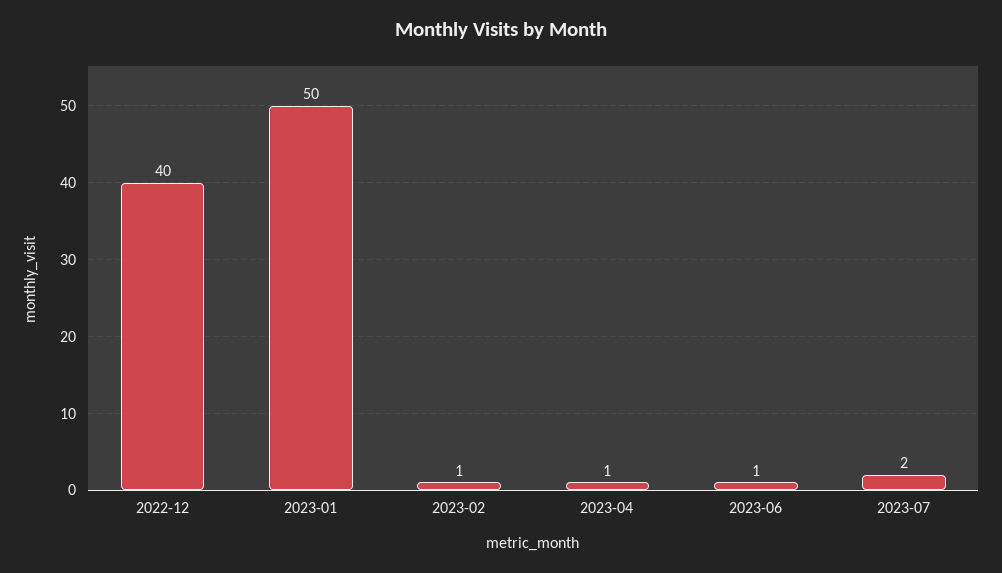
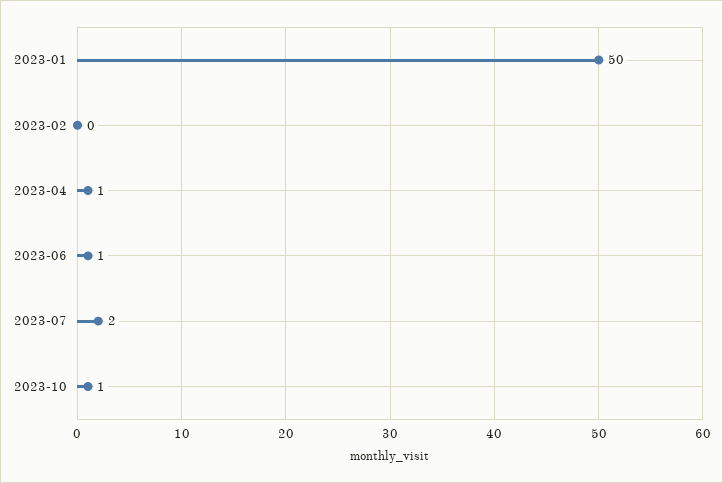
2022-12: 40 -> none
2023-02: 1 -> 0
2023-10: none -> 1

